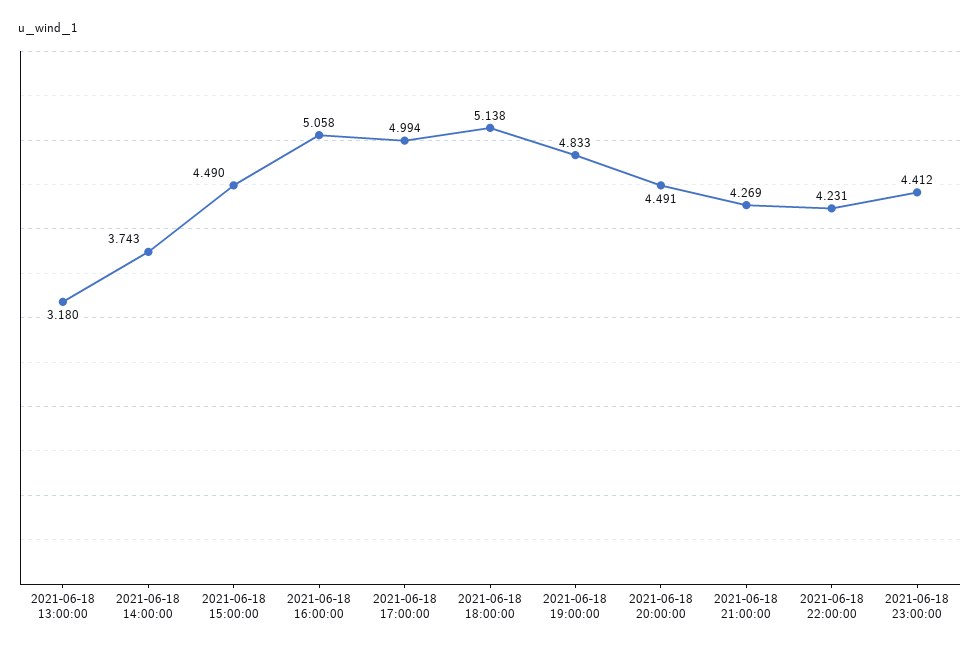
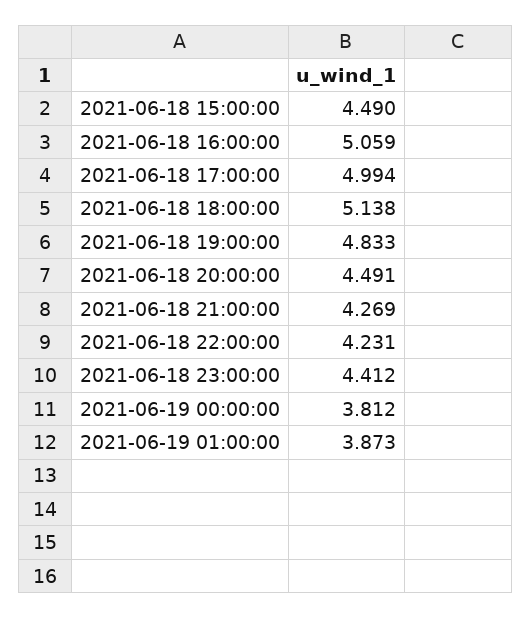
2021-06-18 13:00:00: 3.18 -> none
2021-06-18 14:00:00: 3.743 -> none
2021-06-18 16:00:00: 5.058 -> 5.059
2021-06-19 00:00:00: none -> 3.812
2021-06-19 01:00:00: none -> 3.873

